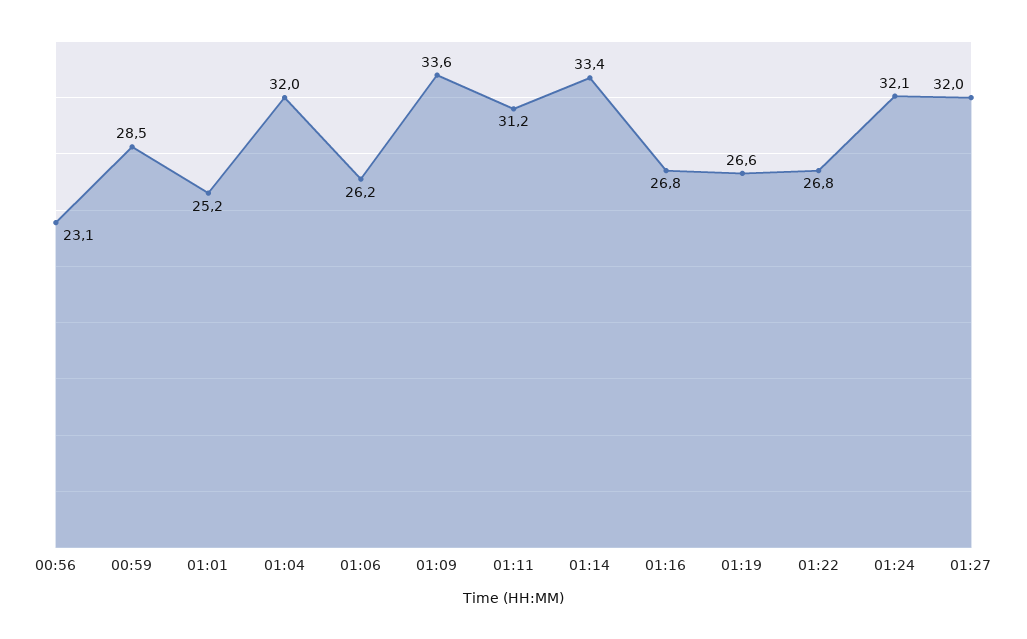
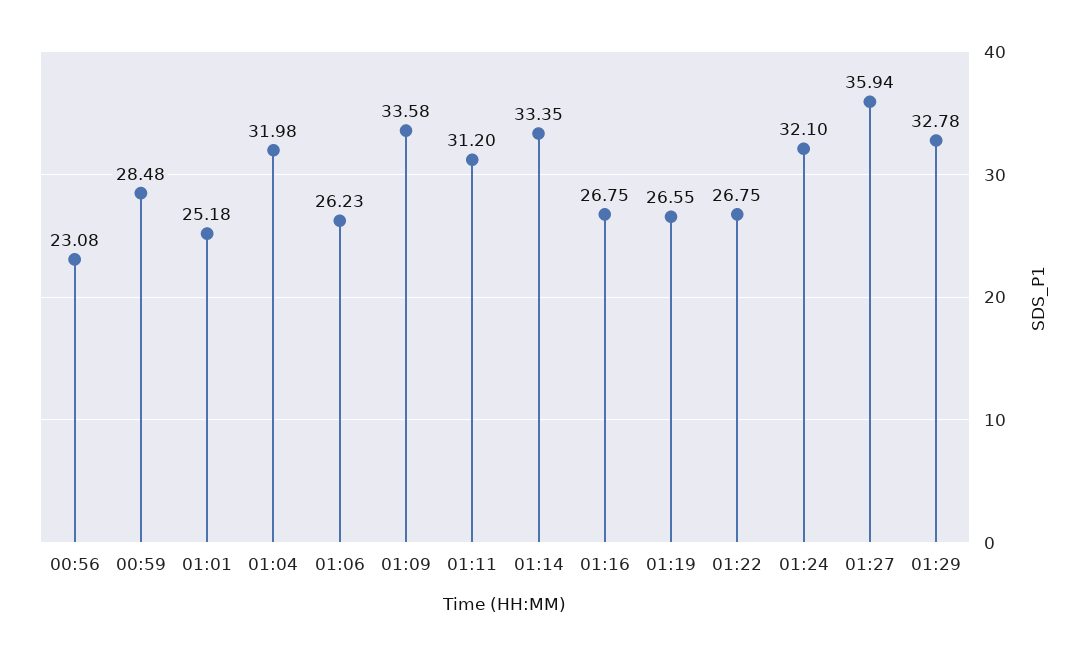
01:27: 32 -> 35.94
01:29: none -> 32.78

